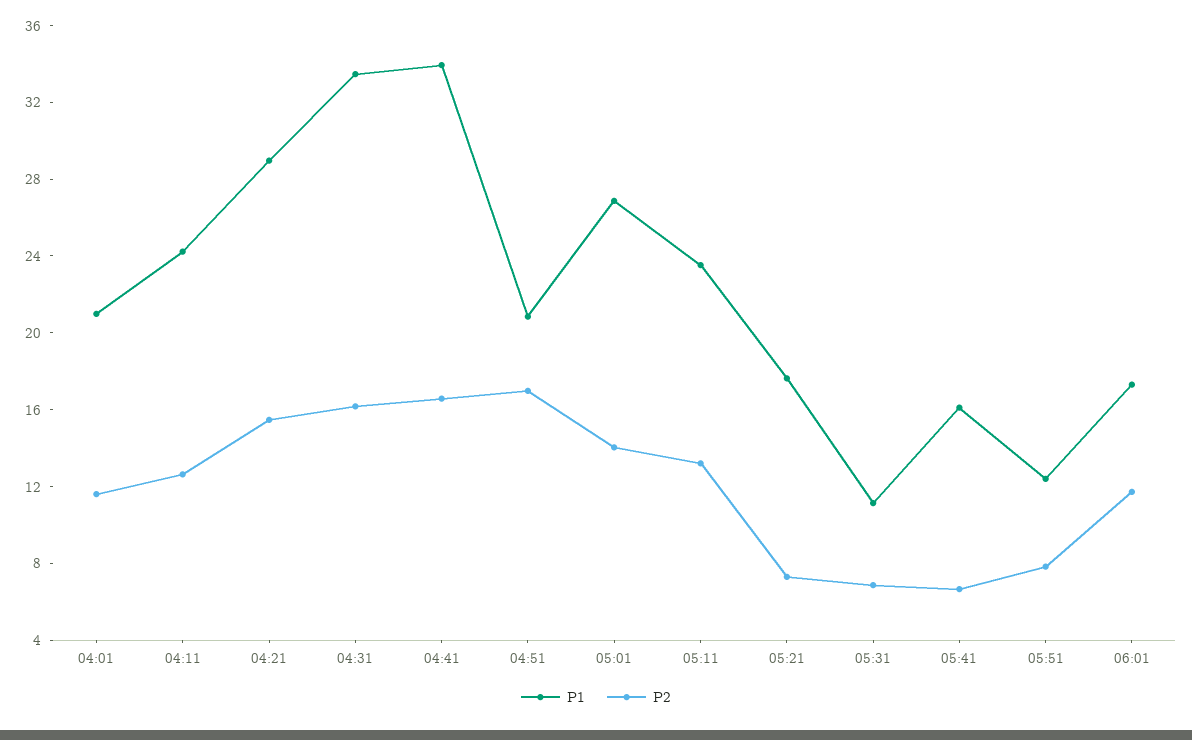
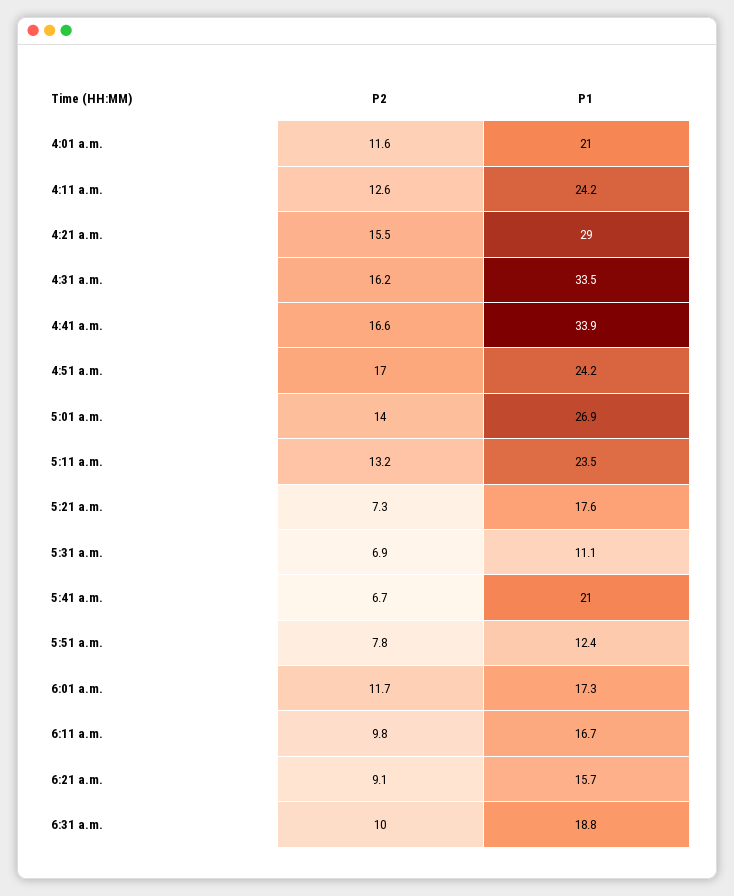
P1, 04:51: 21 -> 24.2
P1, 05:41: 16 -> 21
P2, 6:11 a.m.: none -> 9.8
P1, 6:11 a.m.: none -> 16.7
P2, 6:21 a.m.: none -> 9.1
P1, 6:21 a.m.: none -> 15.7
P2, 6:31 a.m.: none -> 10
P1, 6:31 a.m.: none -> 18.8

